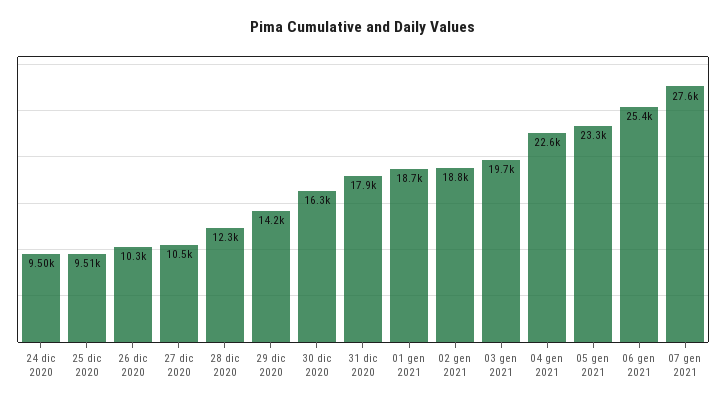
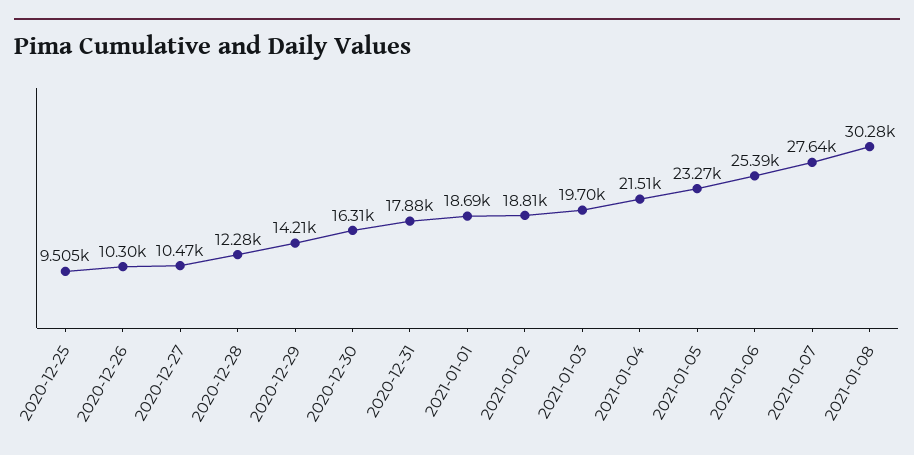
24 dic 2020: 9500 -> none
04 gen 2021: 22600 -> 21510
2021-01-08: none -> 30280

